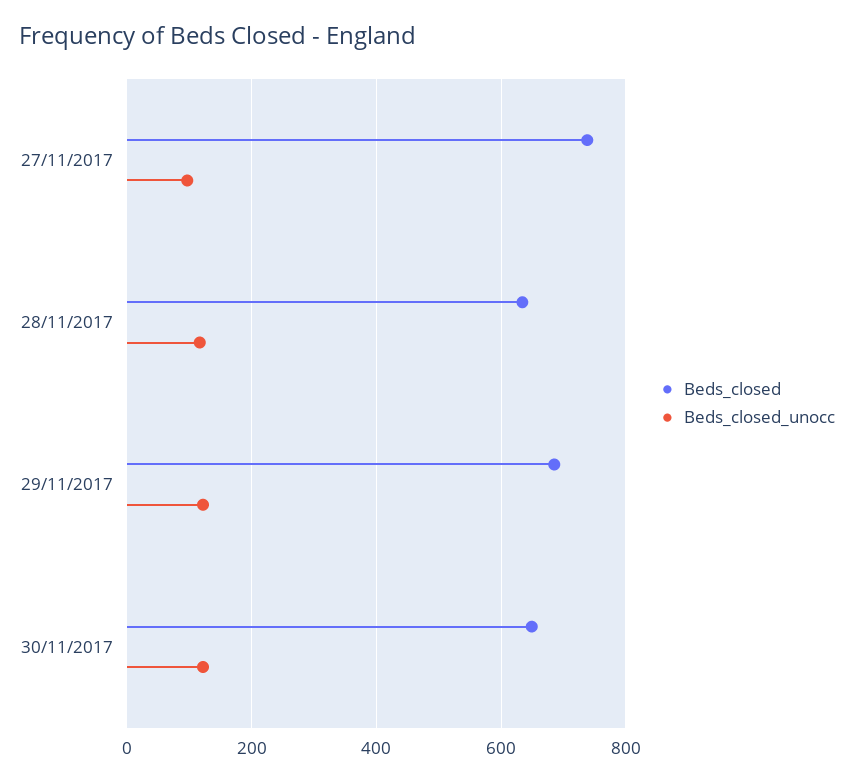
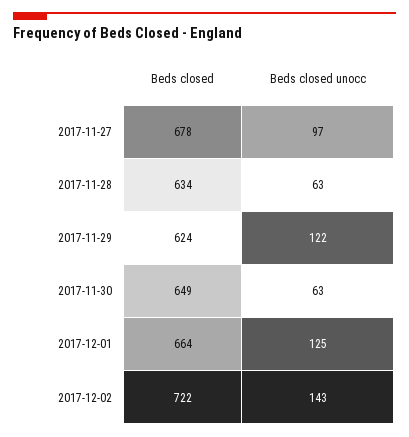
Beds_closed, 27/11/2017: 740 -> 678
Beds_closed_unocc, 28/11/2017: 120 -> 63
Beds_closed, 29/11/2017: 680 -> 624
Beds_closed_unocc, 30/11/2017: 120 -> 63
Beds_closed, 2017-12-01: none -> 664
Beds_closed_unocc, 2017-12-01: none -> 125
Beds_closed, 2017-12-02: none -> 722
Beds_closed_unocc, 2017-12-02: none -> 143

